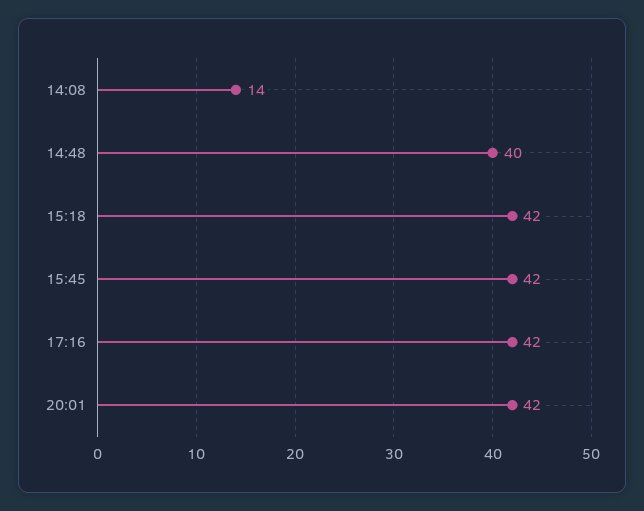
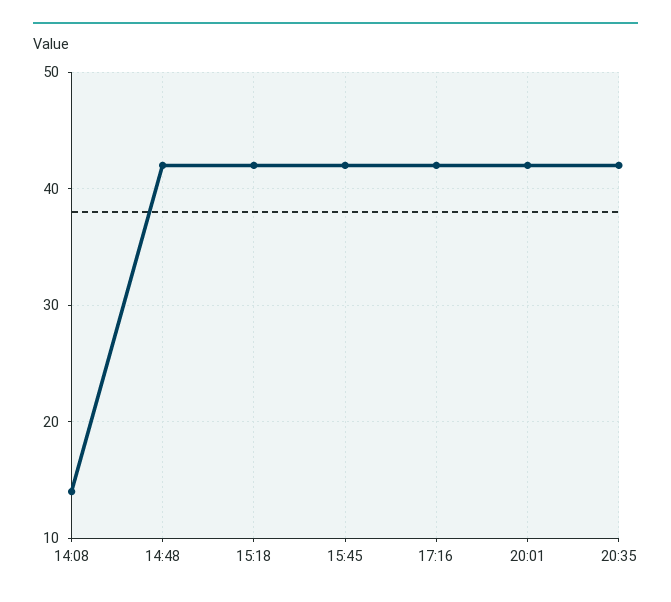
14:48: 40 -> 42
20:35: none -> 42

